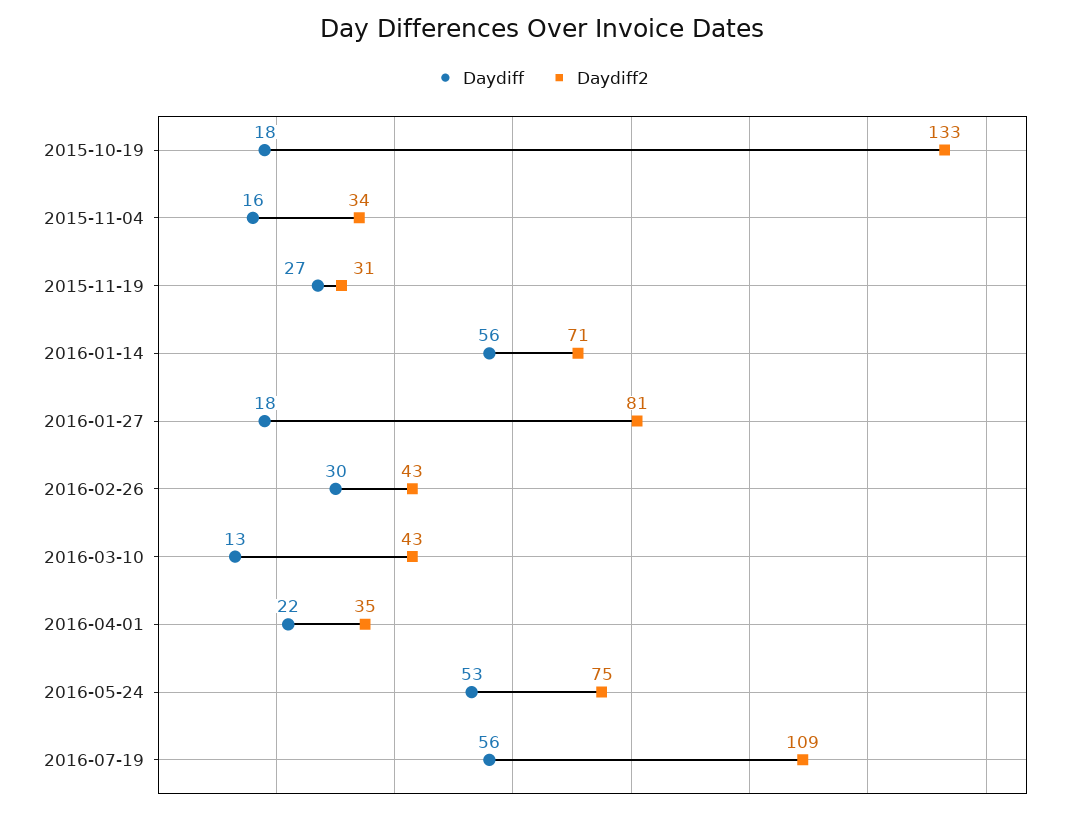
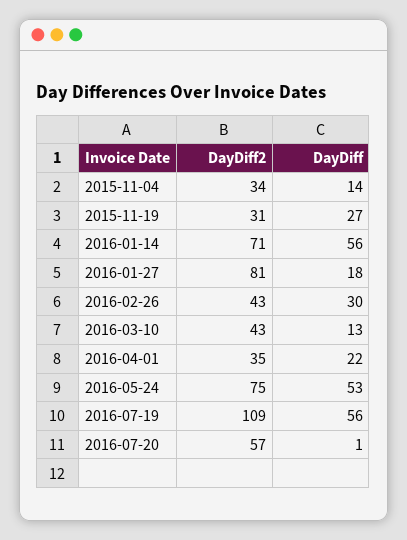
Daydiff, 2015-10-19: 18 -> none
Daydiff2, 2015-10-19: 133 -> none
Daydiff, 2015-11-04: 16 -> 14
Daydiff2, 2016-07-20: none -> 57
Daydiff, 2016-07-20: none -> 1

